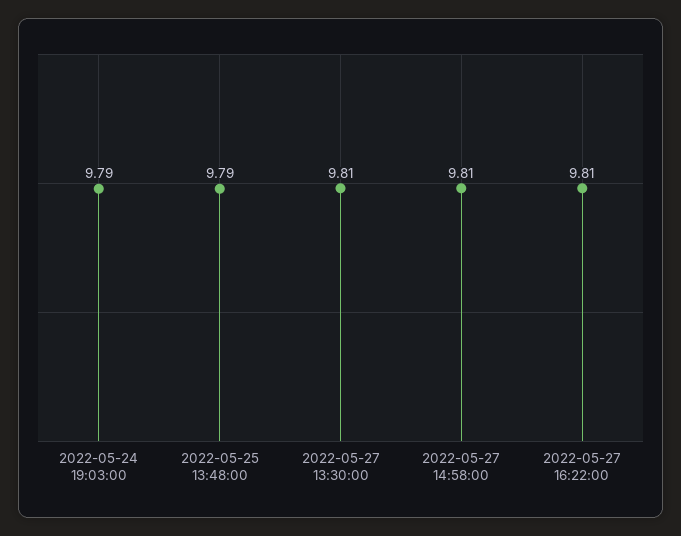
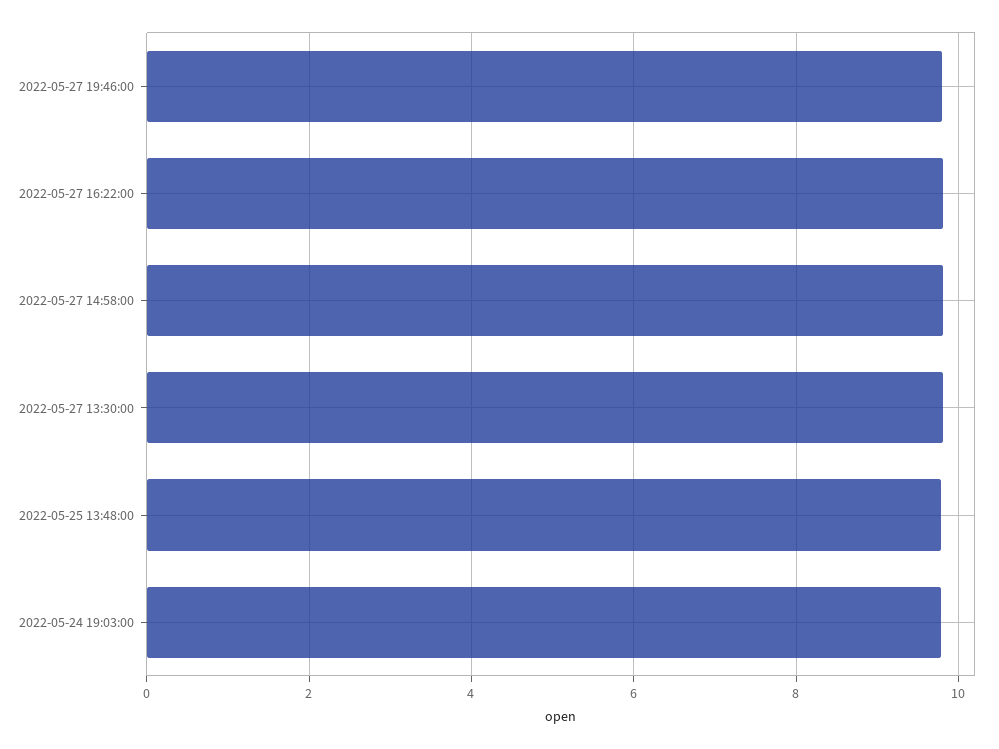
2022-05-27 19:46:00: none -> 9.8

